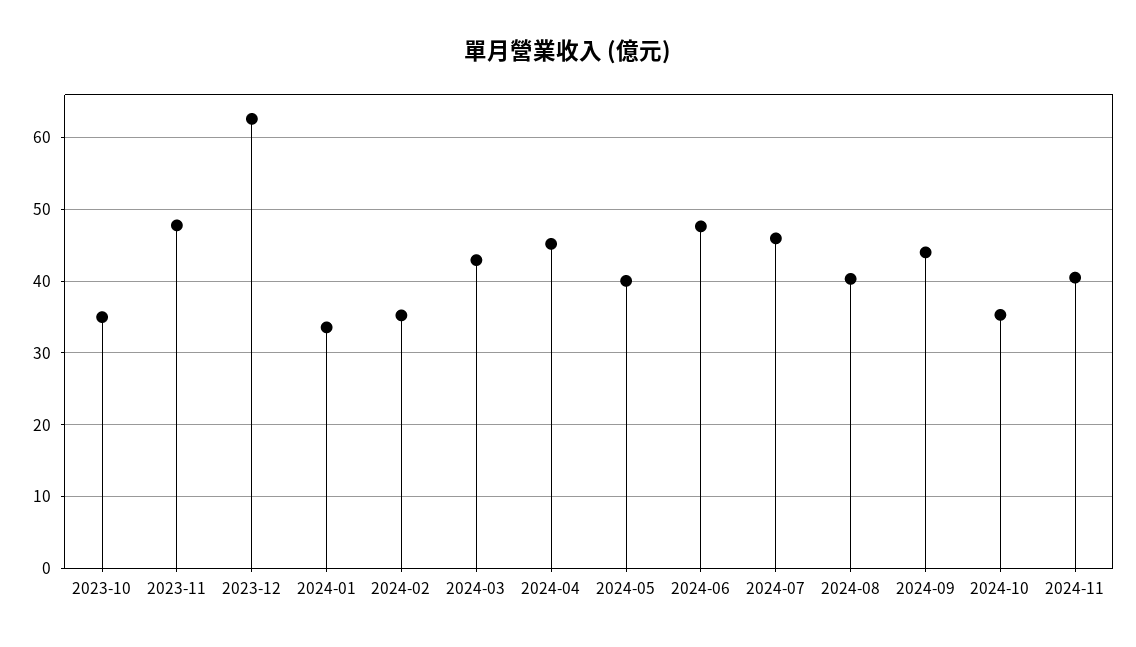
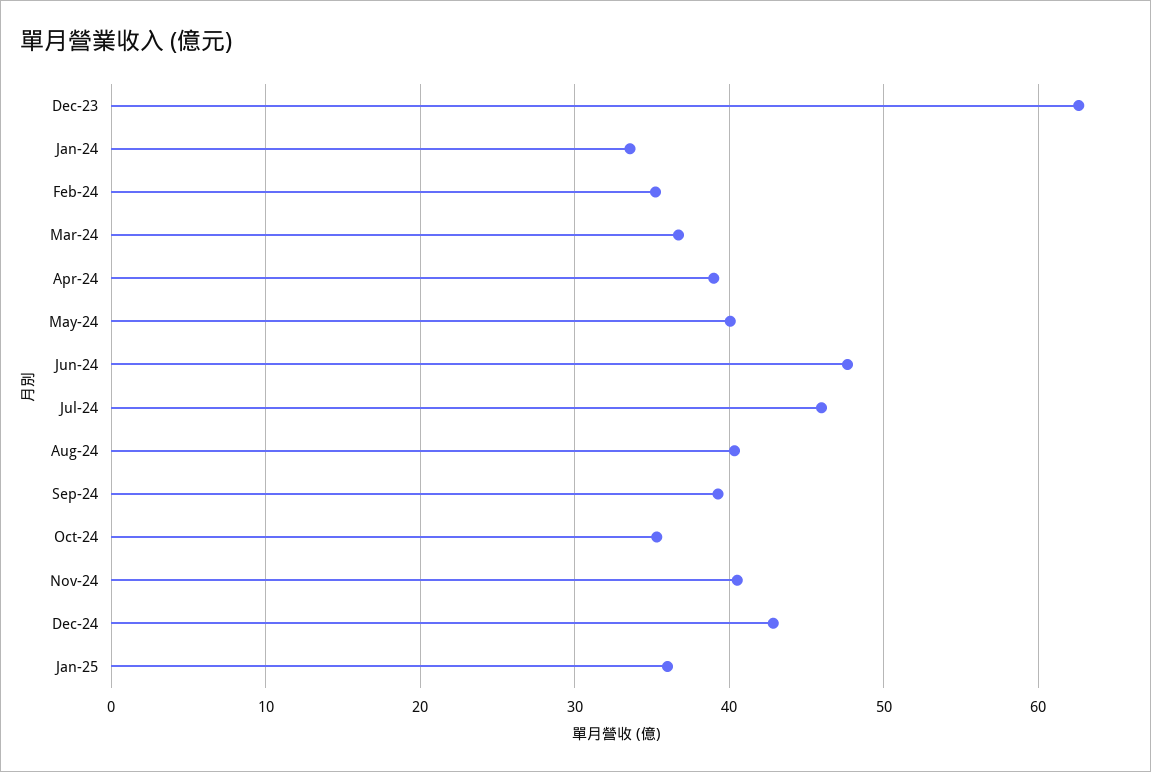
2023-10: 35 -> none
2023-11: 48 -> none
2024-03: 43 -> 37
2024-04: 45 -> 39
2024-09: 44 -> 39
Dec-24: none -> 43
Jan-25: none -> 36

